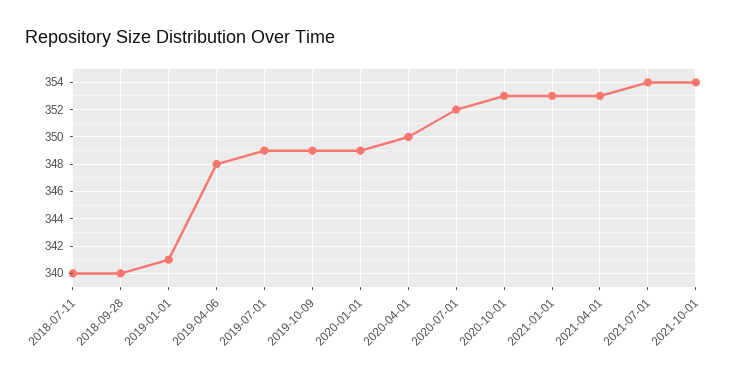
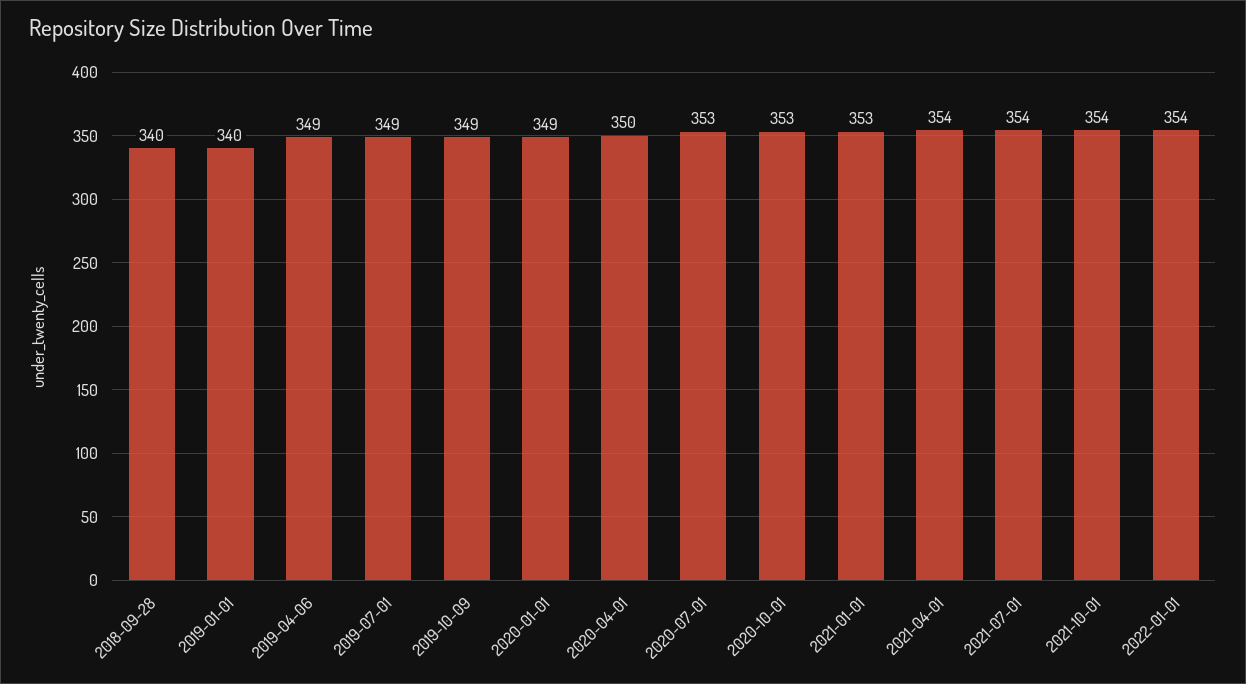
2018-07-11: 340 -> none
2019-01-01: 341 -> 340
2019-04-06: 348 -> 349
2020-07-01: 352 -> 353
2021-04-01: 353 -> 354
2022-01-01: none -> 354

